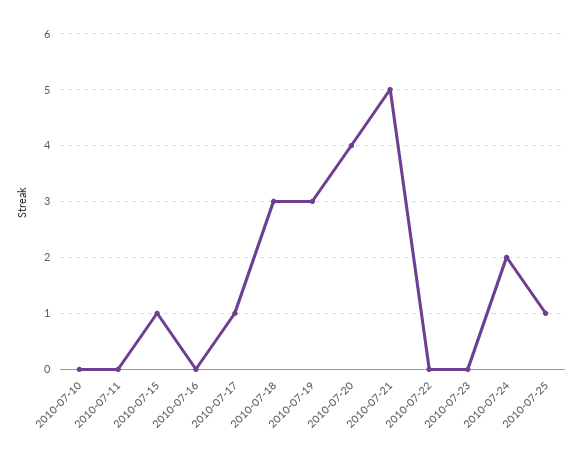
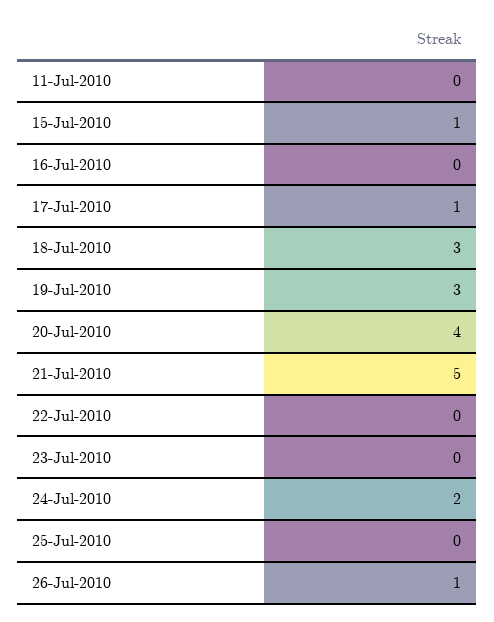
2010-07-10: 0 -> none
2010-07-25: 1 -> 0
26-Jul-2010: none -> 1

